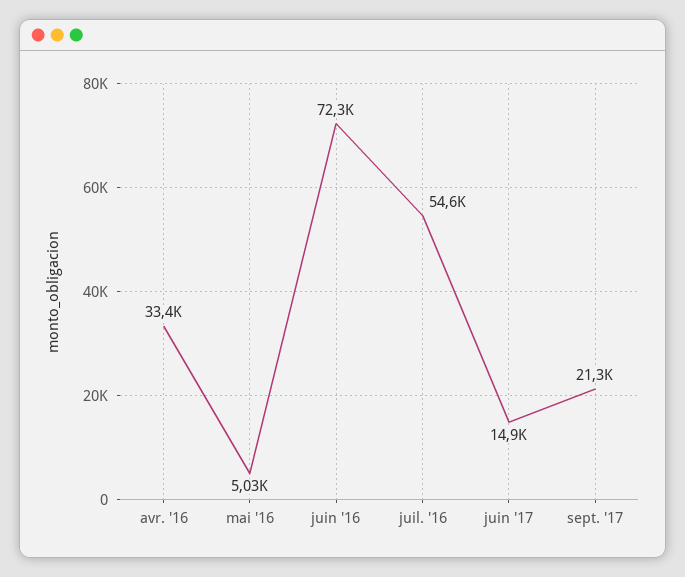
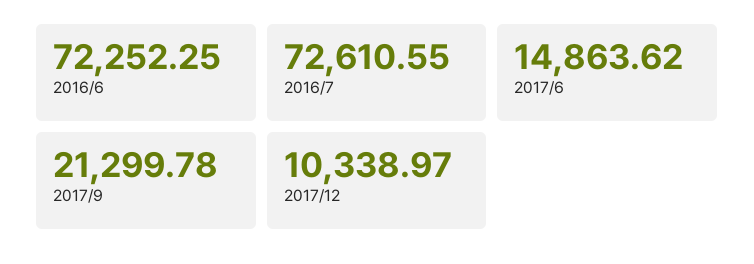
avr. '16: 33400 -> none
mai '16: 5030 -> none
juil. '16: 54600 -> 72610.55
2017/12: none -> 10338.97

